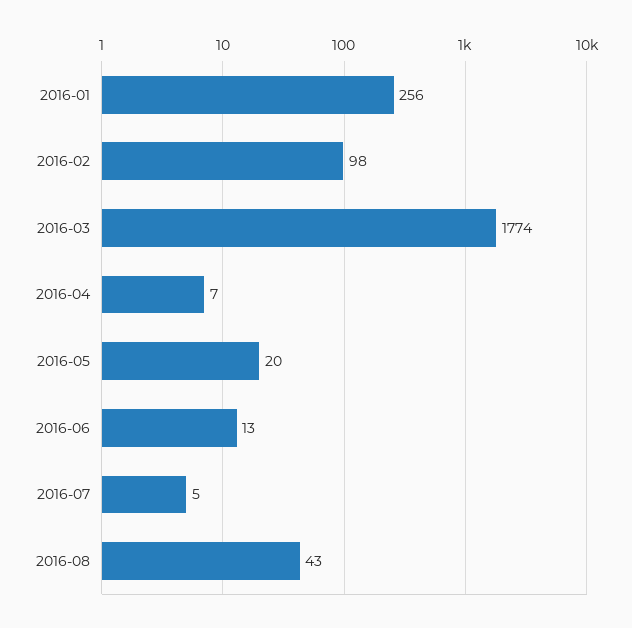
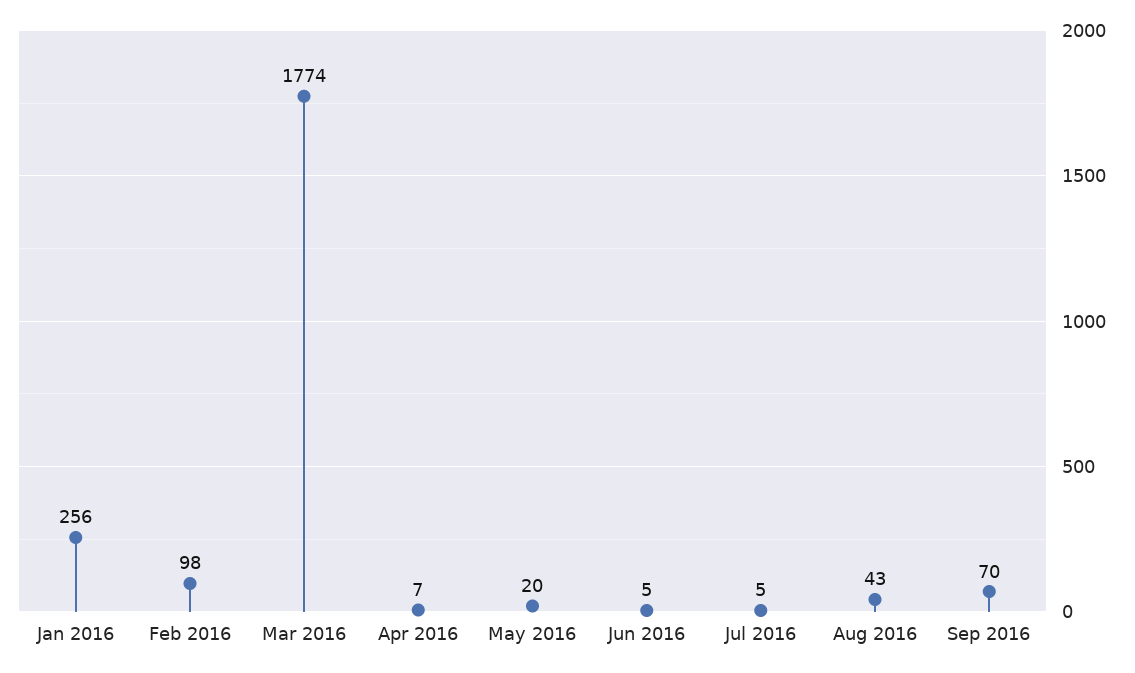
2016-06: 13 -> 5
Sep 2016: none -> 70

